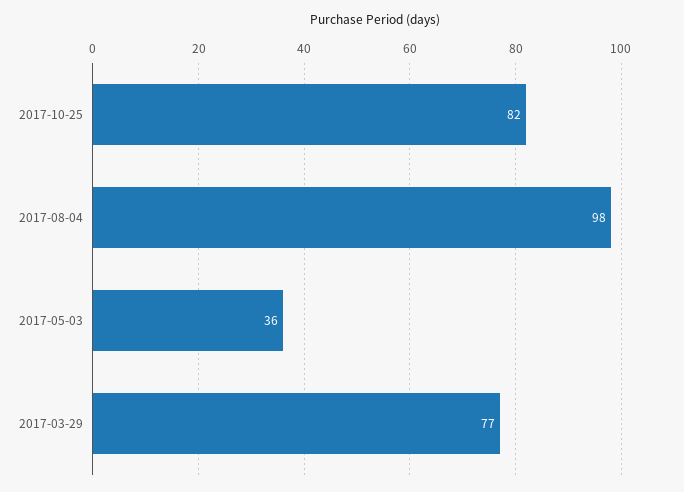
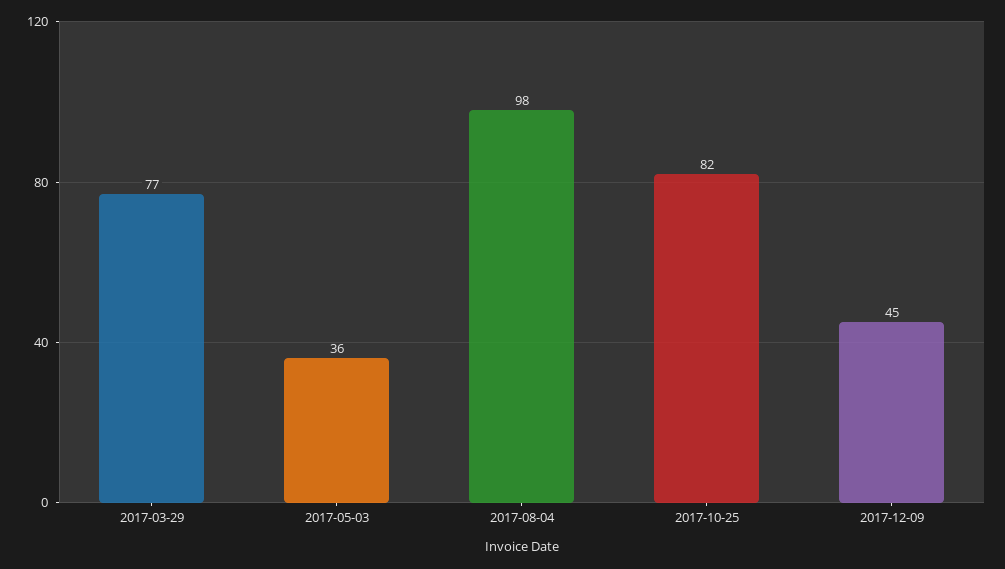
2017-12-09: none -> 45

